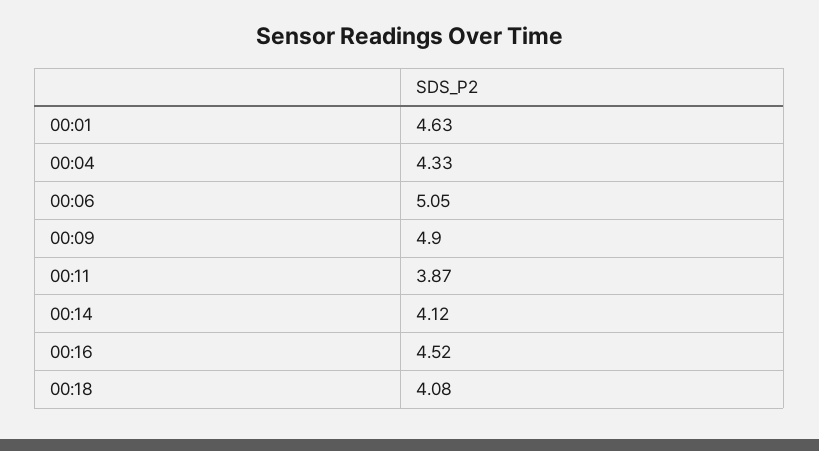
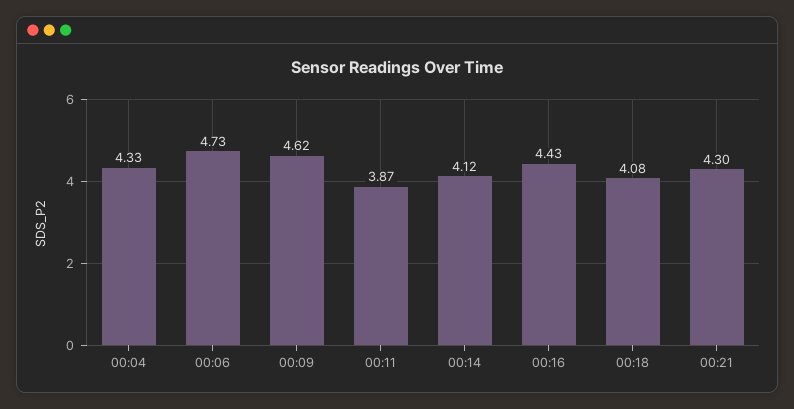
00:01: 4.63 -> none
00:06: 5.05 -> 4.73
00:09: 4.9 -> 4.62
00:16: 4.52 -> 4.43
00:21: none -> 4.3

